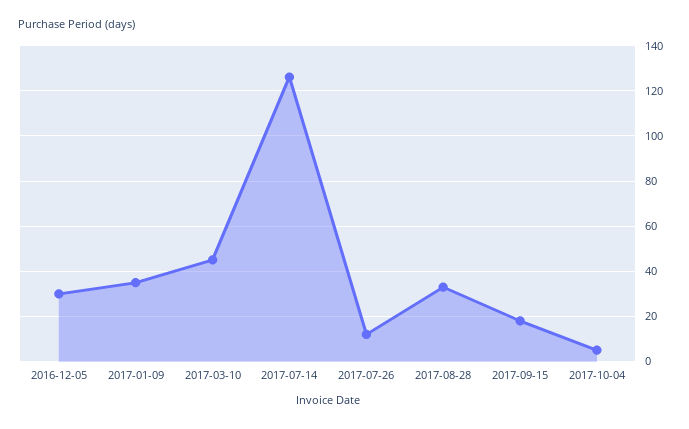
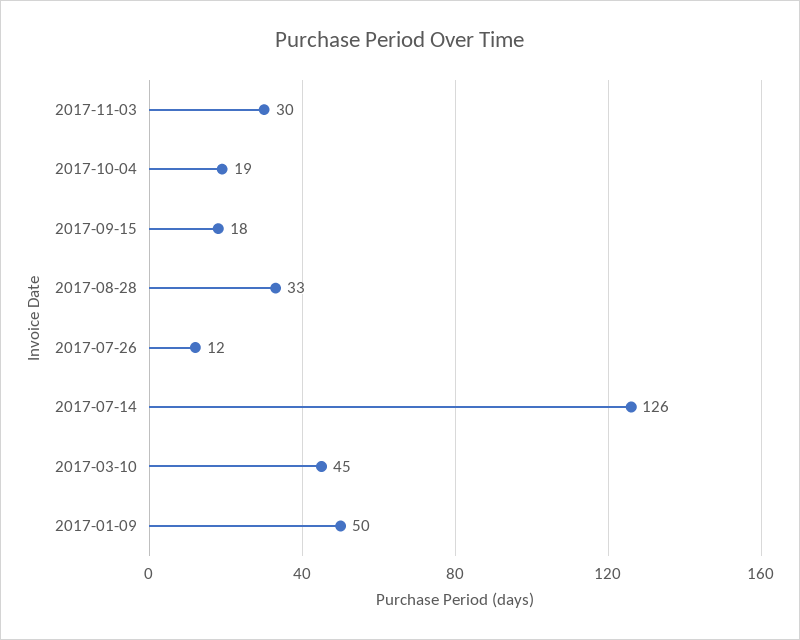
2016-12-05: 30 -> none
2017-01-09: 35 -> 50
2017-10-04: 5 -> 19
2017-11-03: none -> 30

